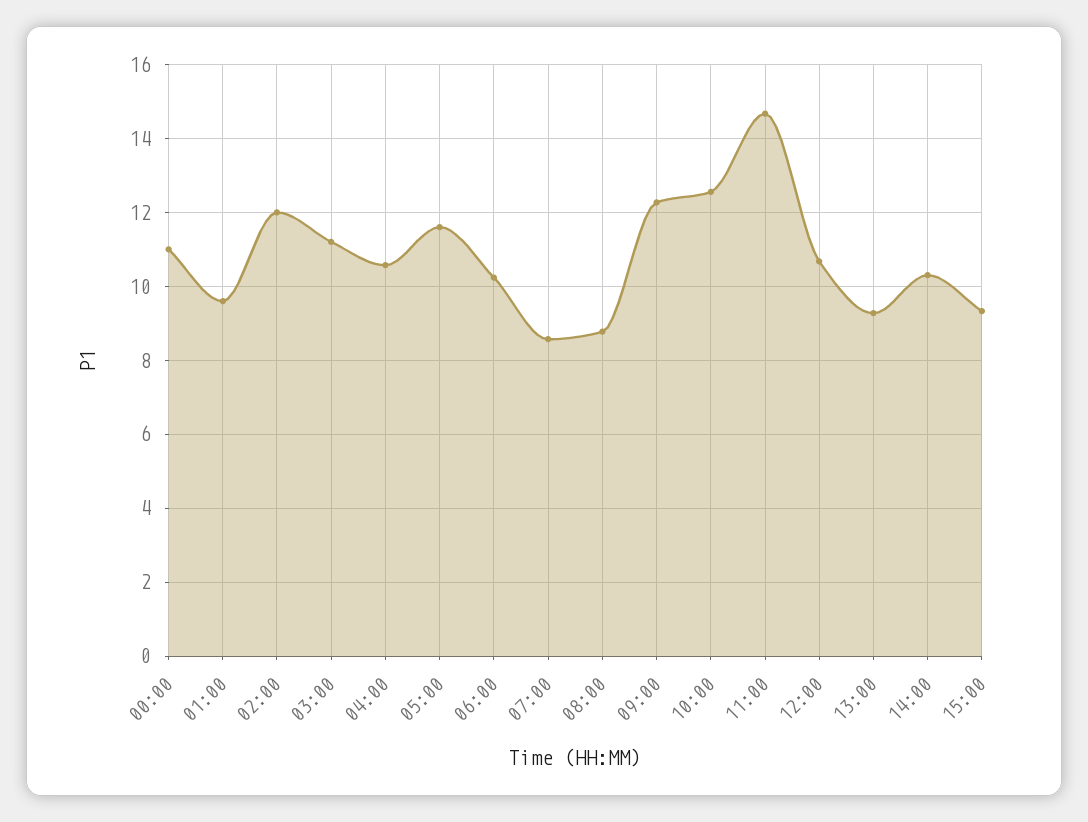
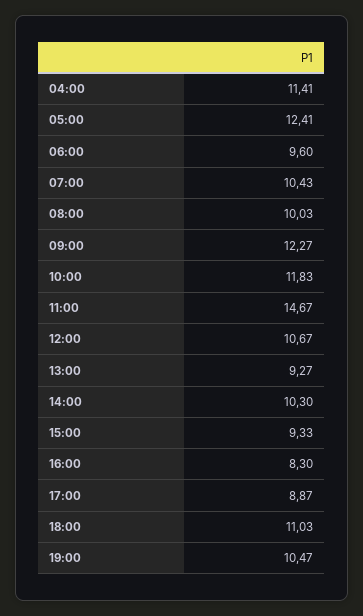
00:00: 11 -> none
01:00: 9.6 -> none
02:00: 12 -> none
03:00: 11.2 -> none
04:00: 10.6 -> 11.41
05:00: 11.6 -> 12.41
06:00: 10.2 -> 9.6
07:00: 8.6 -> 10.43
08:00: 8.8 -> 10.03
10:00: 12.6 -> 11.83
16:00: none -> 8.3
17:00: none -> 8.87
18:00: none -> 11.03
19:00: none -> 10.47

